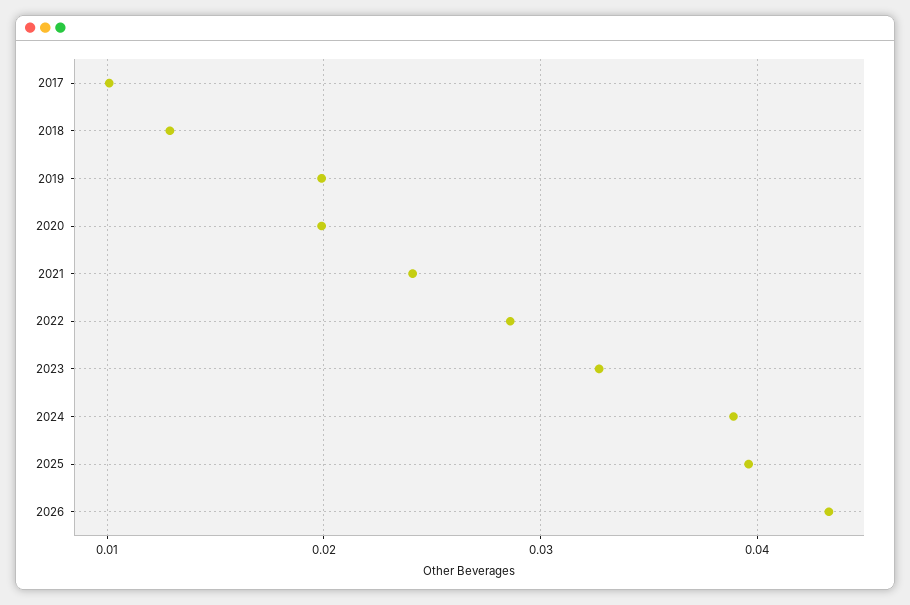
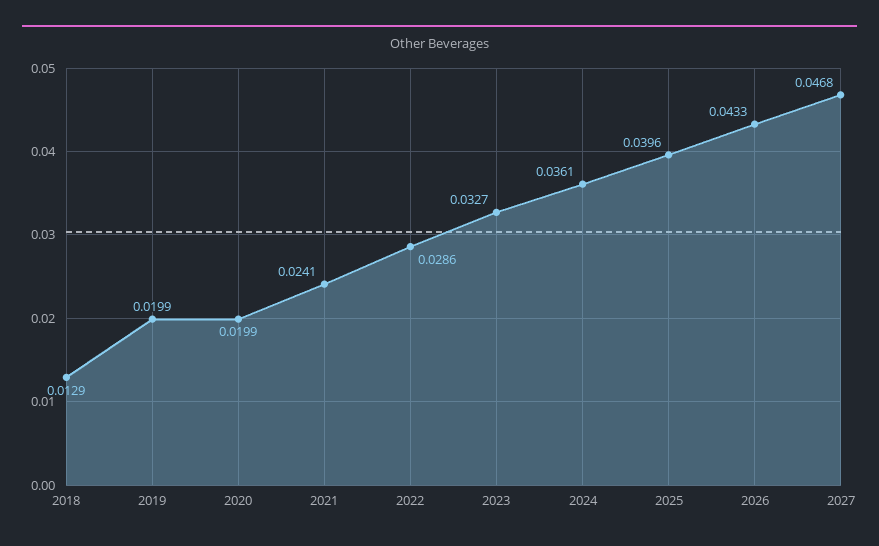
2017: 0.01 -> none
2024: 0.039 -> 0.0361
2027: none -> 0.0468

